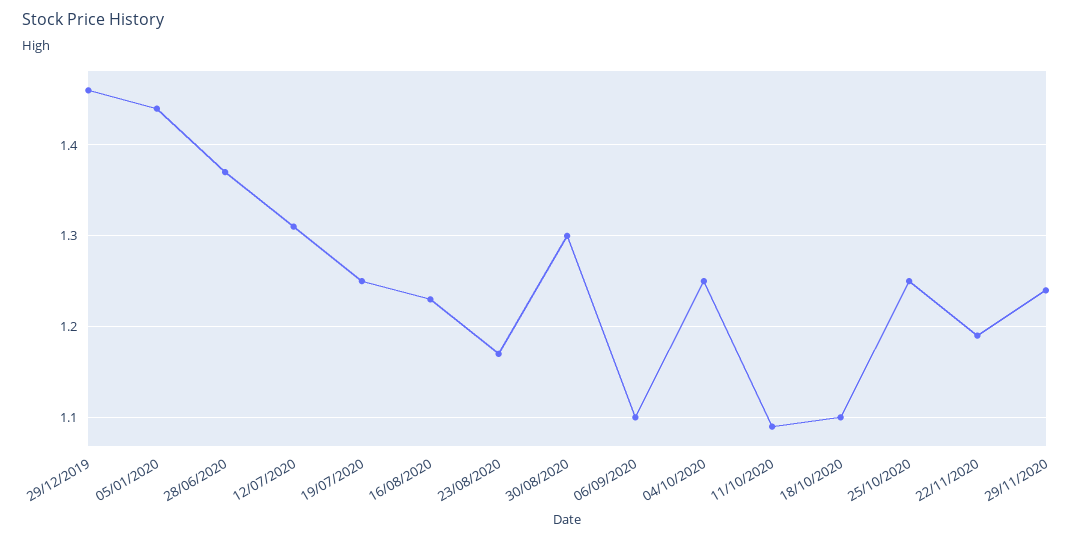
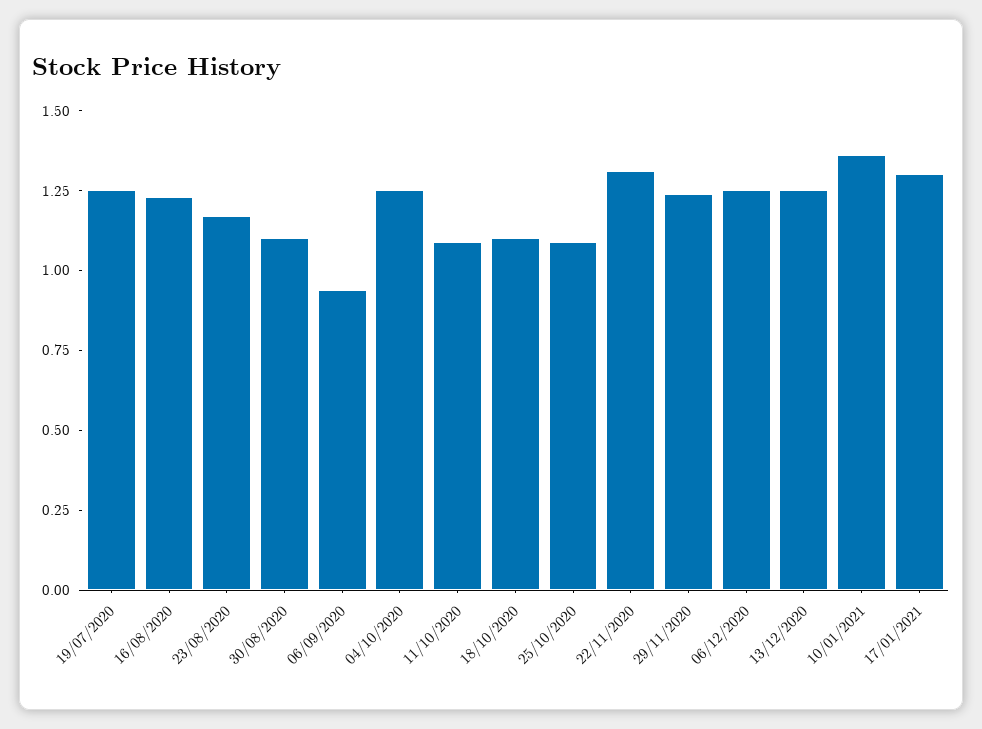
29/12/2019: 1.46 -> none
05/01/2020: 1.44 -> none
28/06/2020: 1.37 -> none
12/07/2020: 1.31 -> none
30/08/2020: 1.3 -> 1.1
06/09/2020: 1.1 -> 0.95
25/10/2020: 1.25 -> 1.1
22/11/2020: 1.19 -> 1.3
06/12/2020: none -> 1.25
13/12/2020: none -> 1.25
10/01/2021: none -> 1.35
17/01/2021: none -> 1.3

